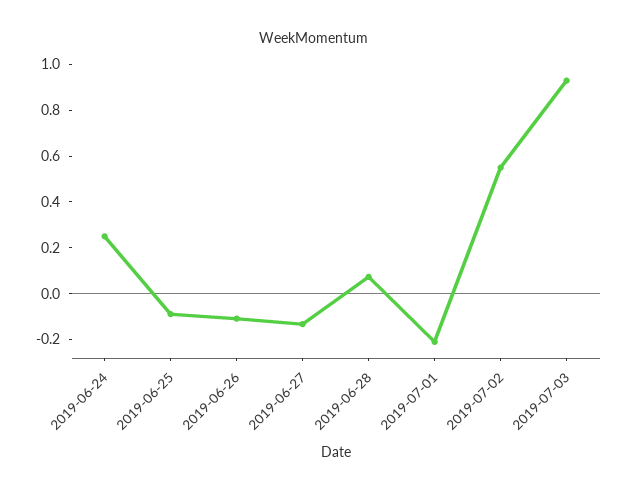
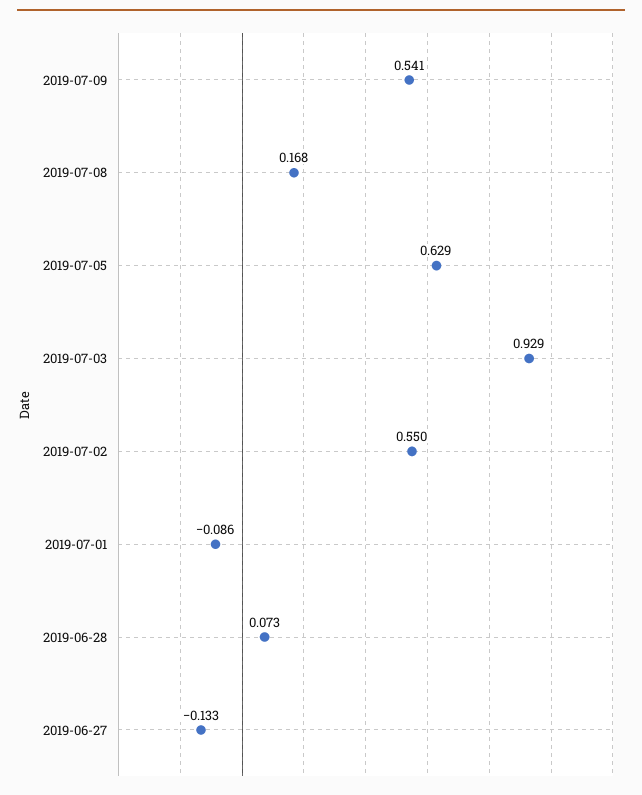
2019-06-24: 0.25 -> none
2019-06-25: -0.1 -> none
2019-06-26: -0.1 -> none
2019-07-01: -0.2 -> -0.086
2019-07-09: none -> 0.541
2019-07-08: none -> 0.168
2019-07-05: none -> 0.629

